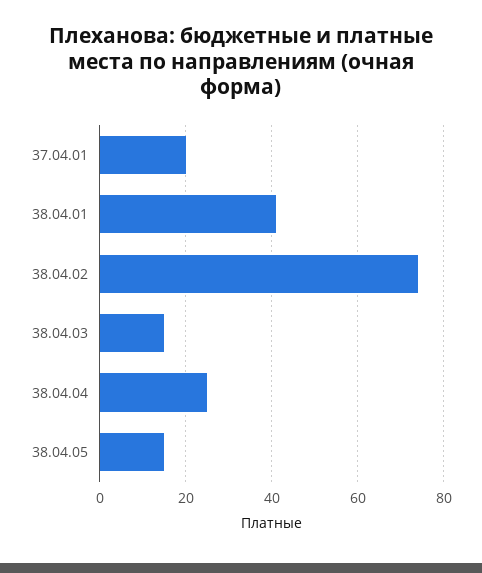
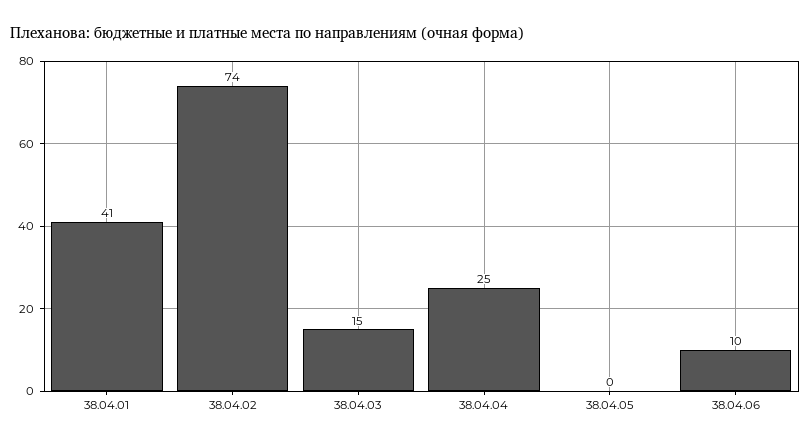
37.04.01: 20 -> none
38.04.05: 15 -> 0
38.04.06: none -> 10

